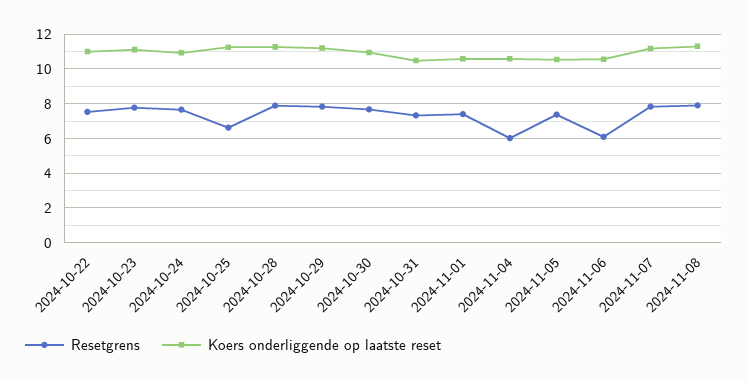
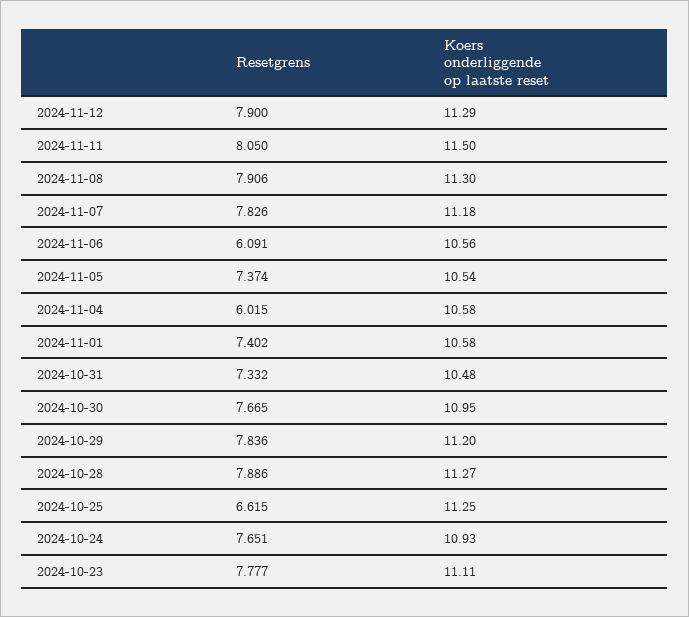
Resetgrens, 2024-10-22: 7.5 -> none
Koers onderliggende op laatste reset, 2024-10-22: 11 -> none
Resetgrens, 2024-11-12: none -> 7.9
Koers onderliggende op laatste reset, 2024-11-12: none -> 11.29
Resetgrens, 2024-11-11: none -> 8.05
Koers onderliggende op laatste reset, 2024-11-11: none -> 11.5

